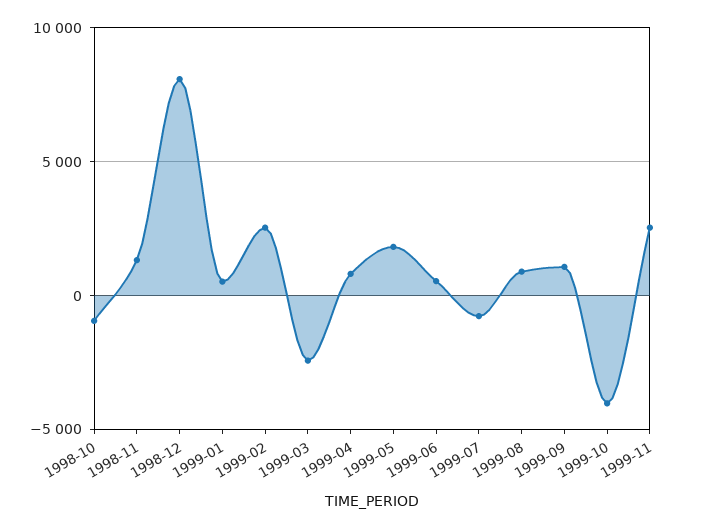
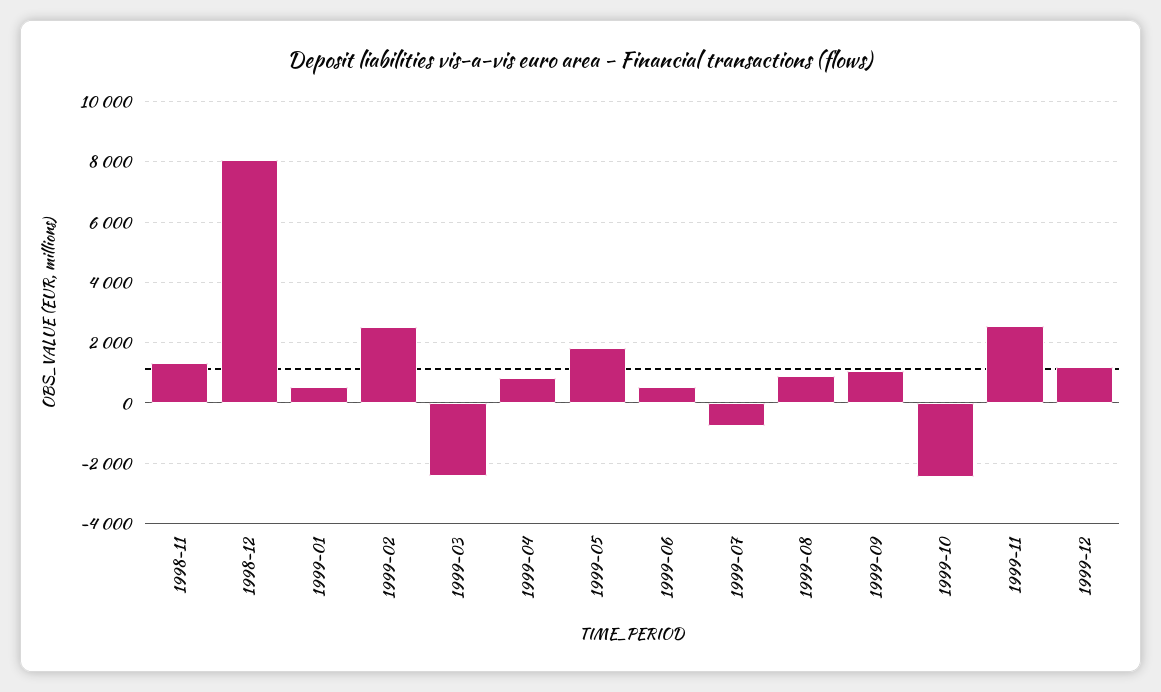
1998-10: -1000 -> none
1999-10: -4000 -> -2400
1999-12: none -> 1200

